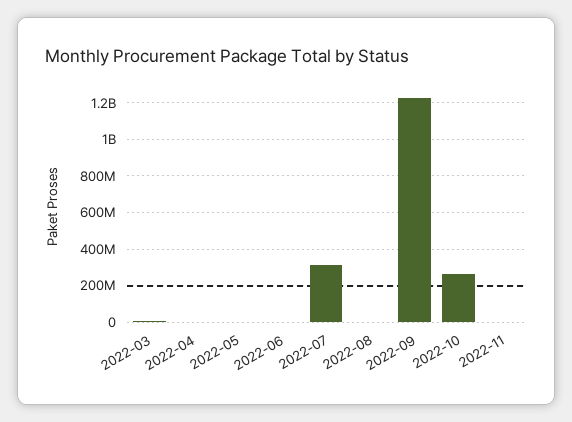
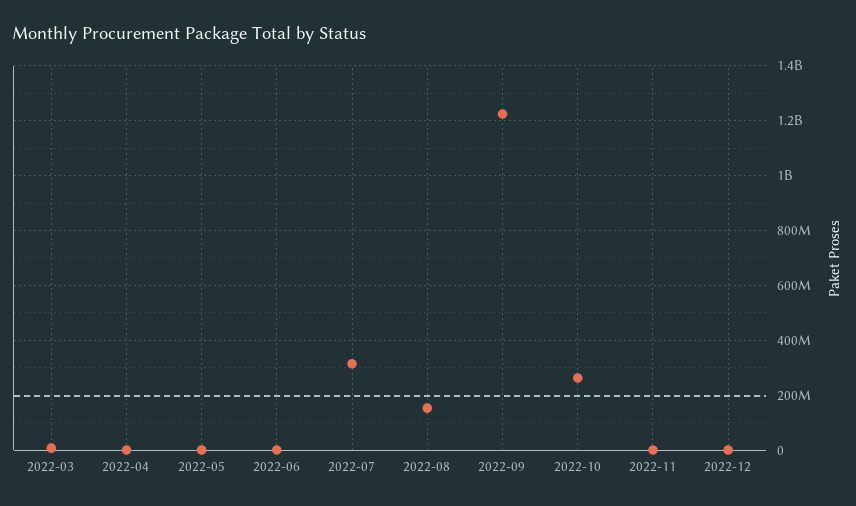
2022-08: 0 -> 150000000
2022-12: none -> 0

